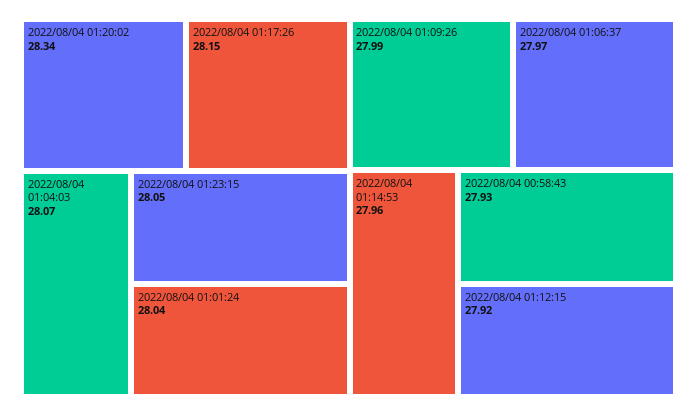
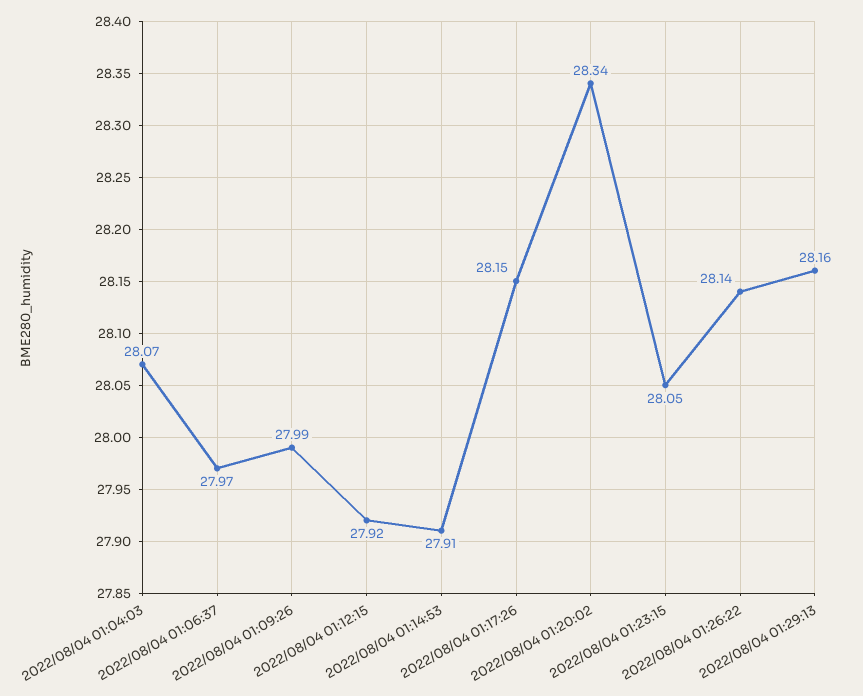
2022/08/04 01:01:24: 28.04 -> none
2022/08/04 01:14:53: 27.96 -> 27.91
2022/08/04 00:58:43: 27.93 -> none
2022/08/04 01:26:22: none -> 28.14
2022/08/04 01:29:13: none -> 28.16

